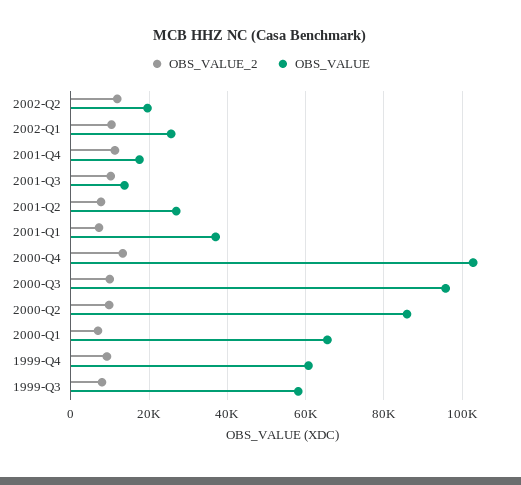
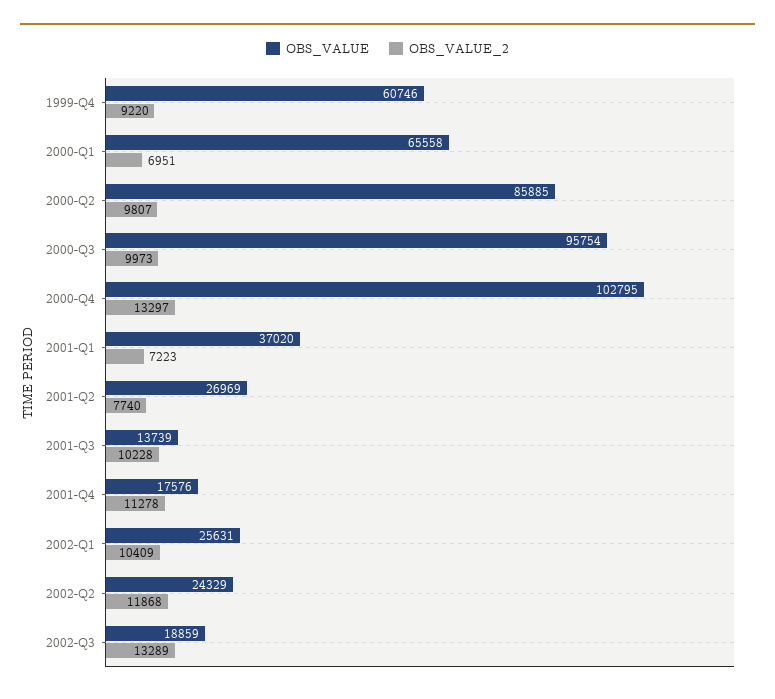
OBS_VALUE, 2002-Q2: 20000 -> 24329
OBS_VALUE_2, 1999-Q3: 8000 -> none
OBS_VALUE, 1999-Q3: 58000 -> none
OBS_VALUE, 2002-Q3: none -> 18859
OBS_VALUE_2, 2002-Q3: none -> 13289

